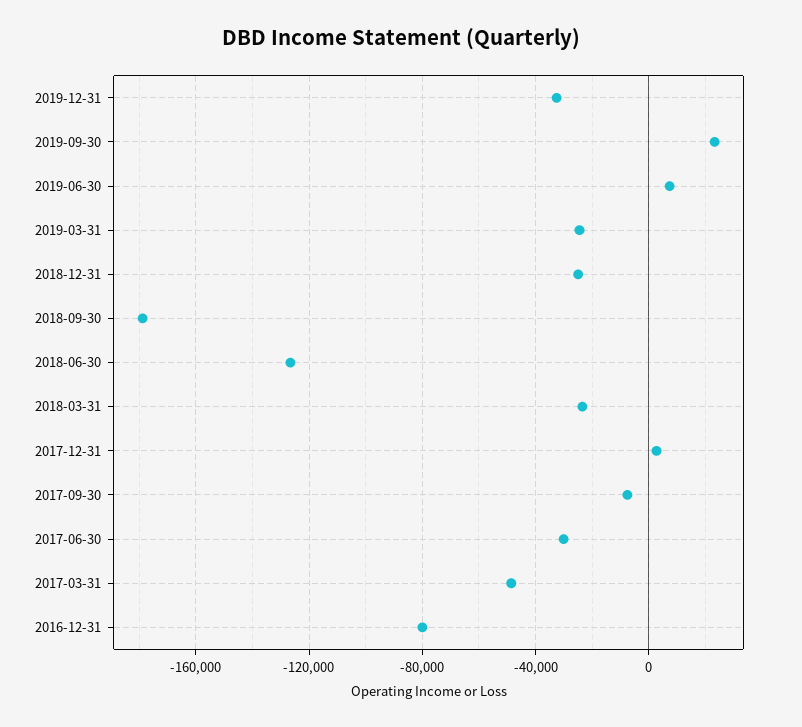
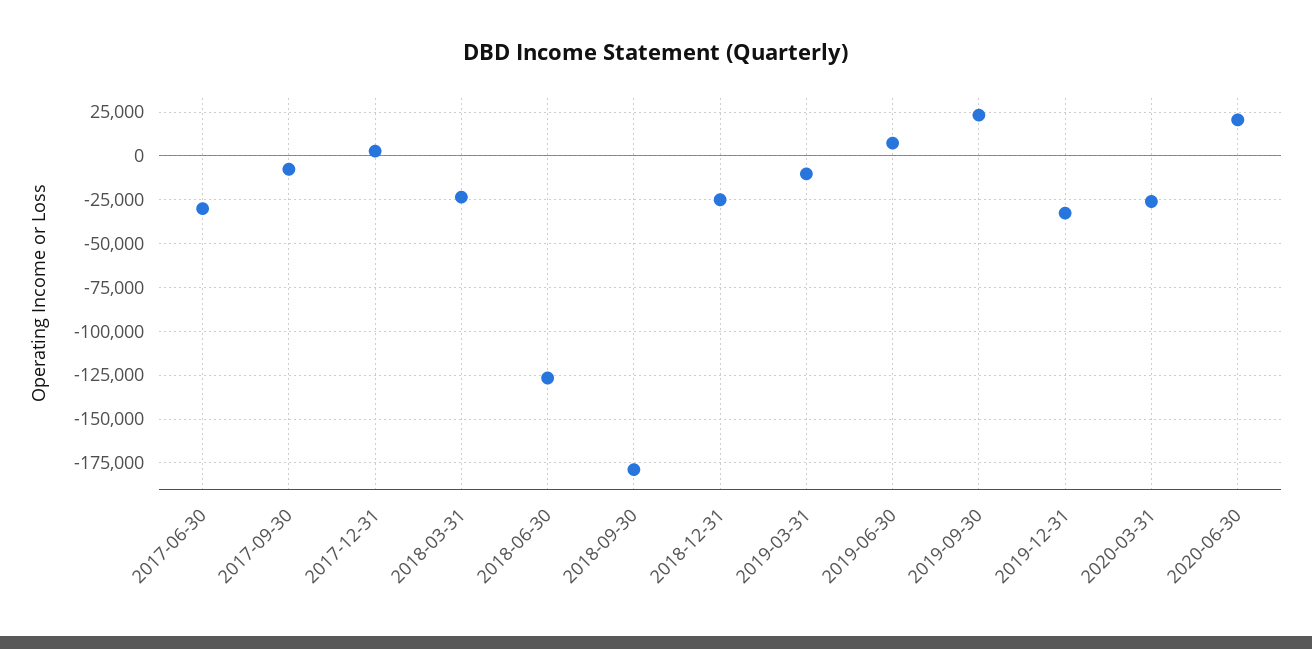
2019-03-31: -25000 -> -10000
2017-03-31: -50000 -> none
2016-12-31: -80000 -> none
2020-03-31: none -> -25000
2020-06-30: none -> 20000

